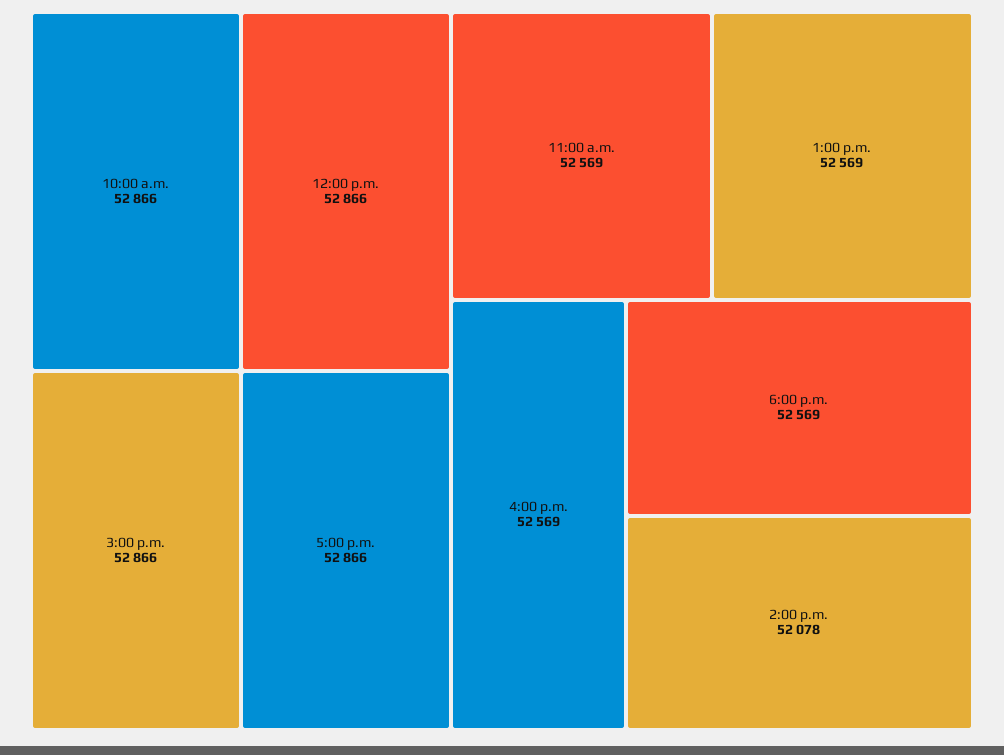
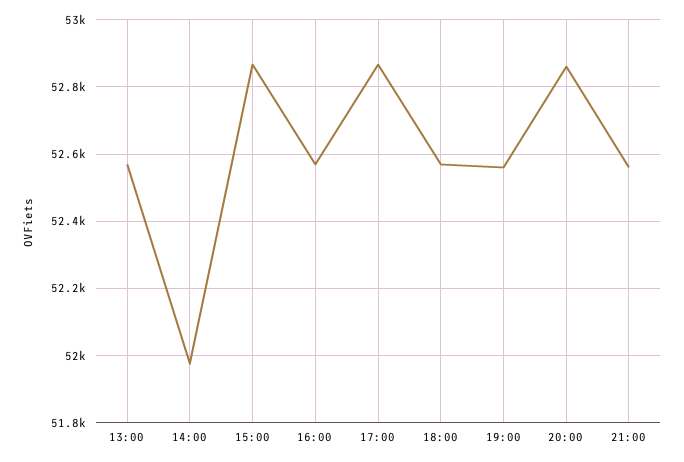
10:00 a.m.: 52866 -> none
12:00 p.m.: 52866 -> none
11:00 a.m.: 52569 -> none
2:00 p.m.: 52078 -> 51980
19:00: none -> 52560
20:00: none -> 52860
21:00: none -> 52560

